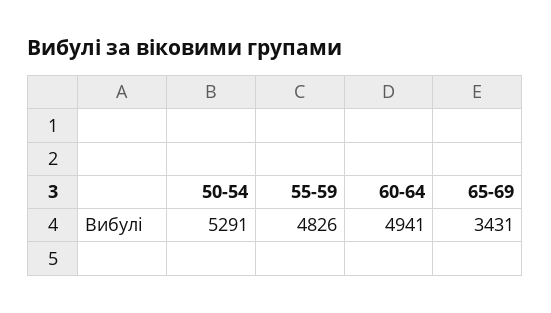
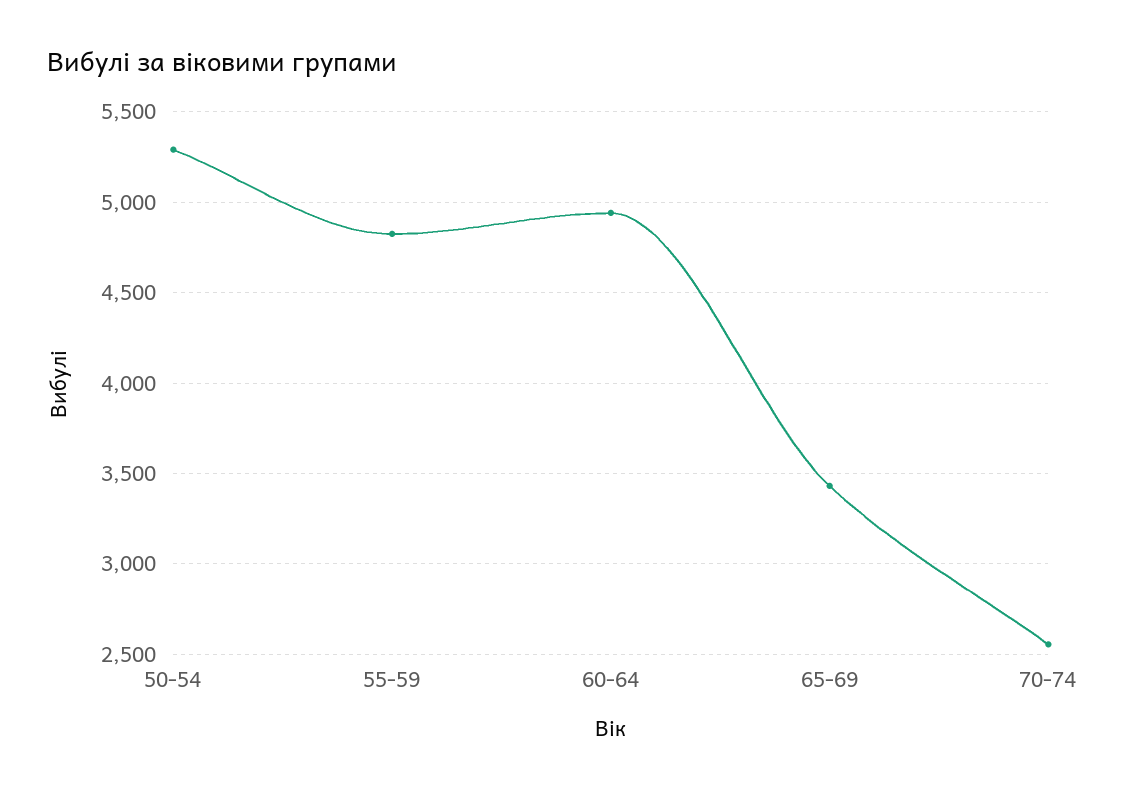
70-74: none -> 2550

